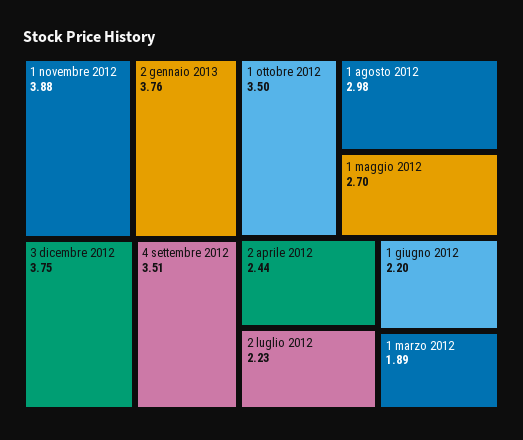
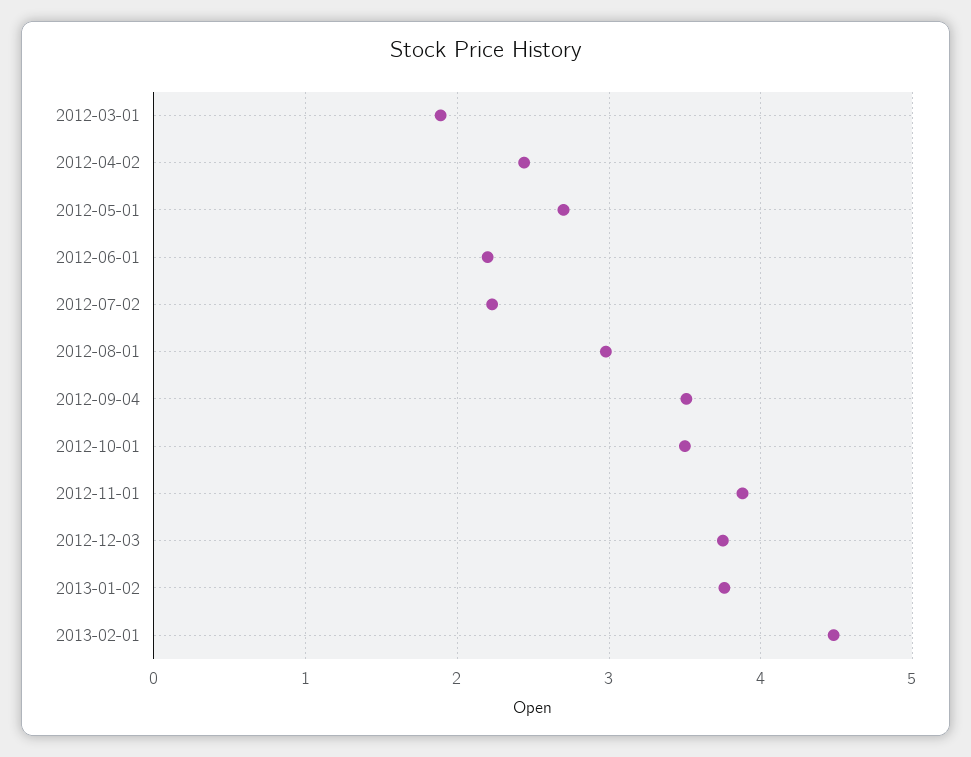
2013-02-01: none -> 4.5

